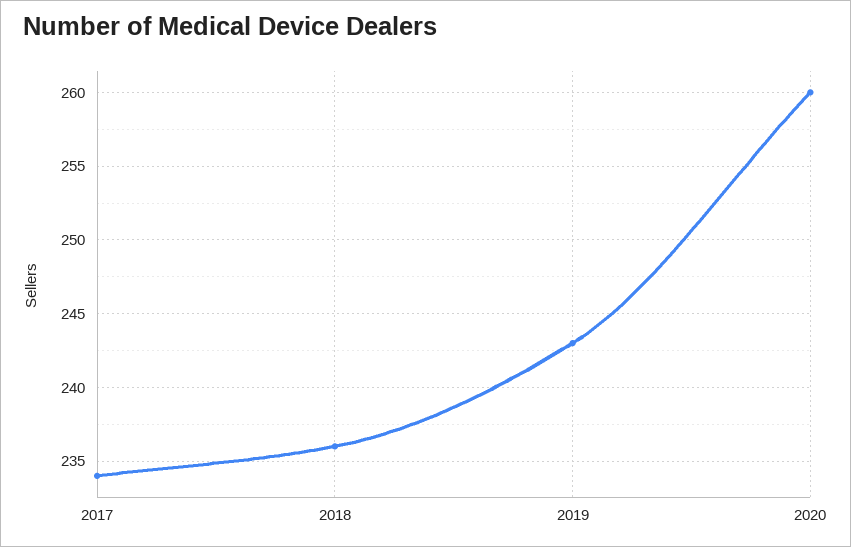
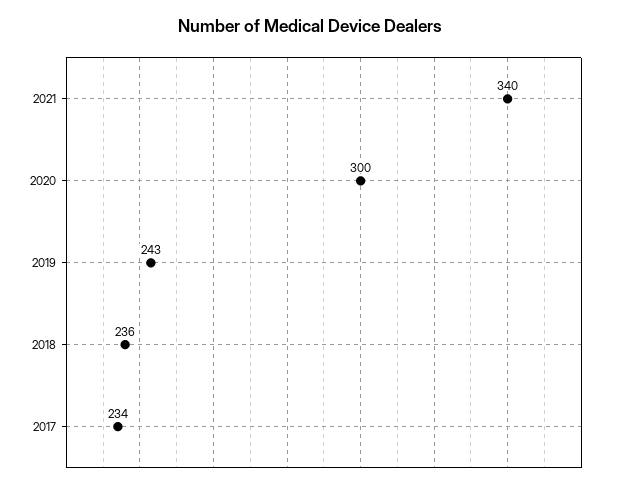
2020: 260 -> 300
2021: none -> 340

